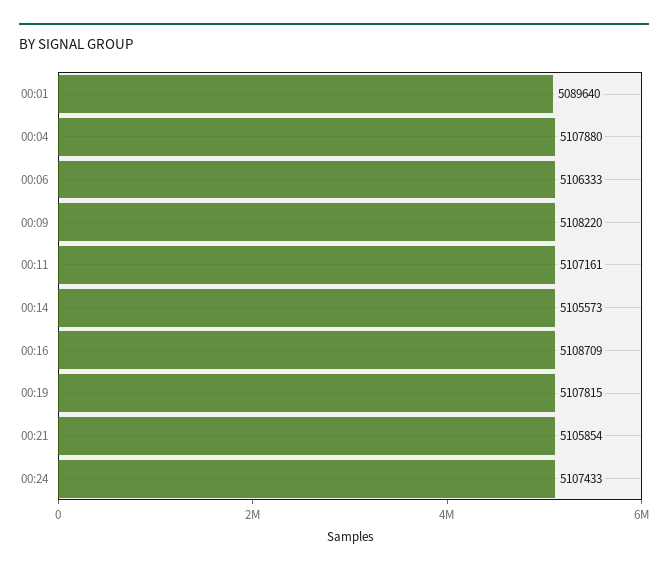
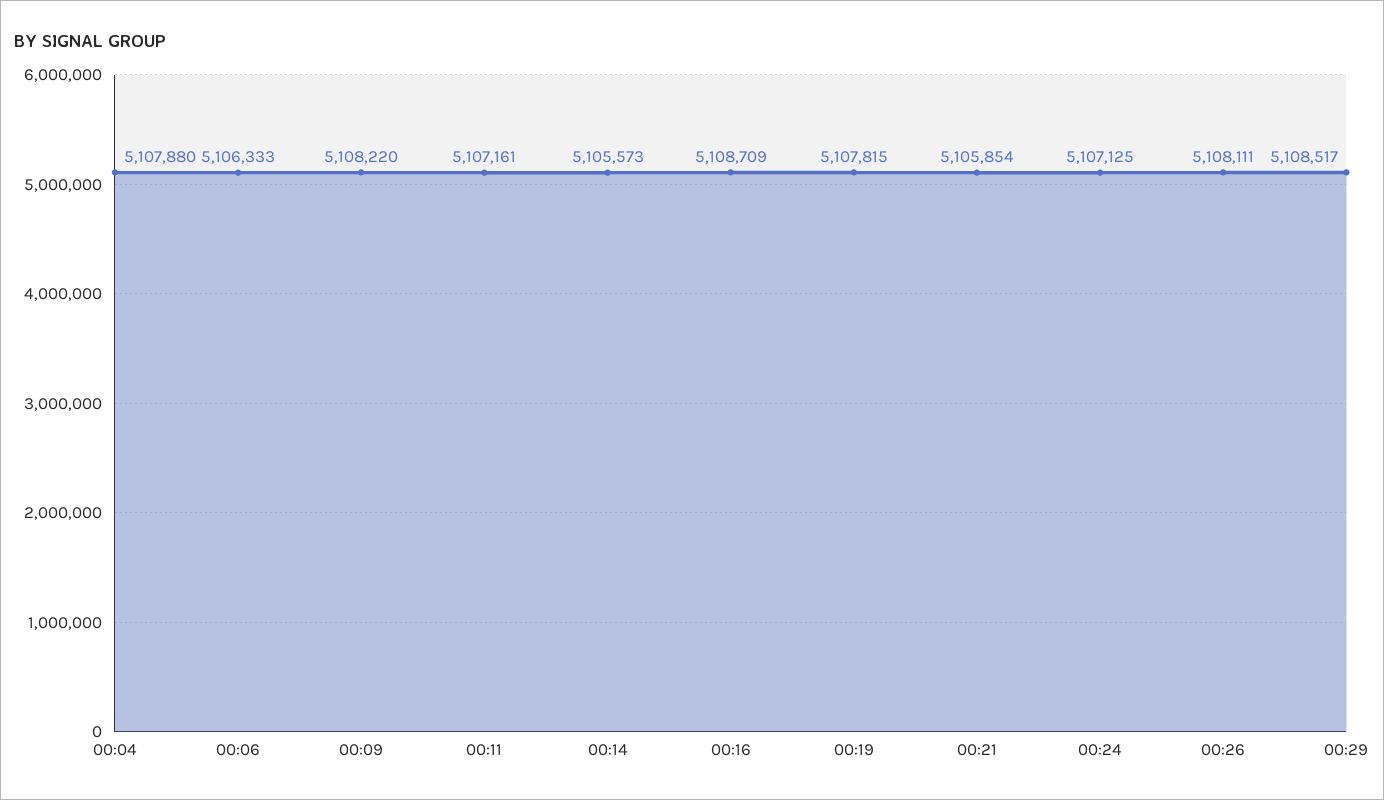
00:01: 5089640 -> none
00:24: 5107433 -> 5107125
00:26: none -> 5108111
00:29: none -> 5108517

